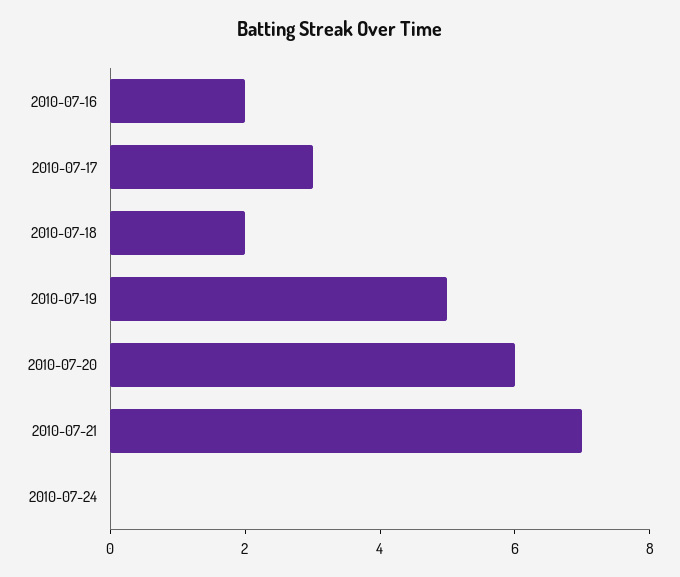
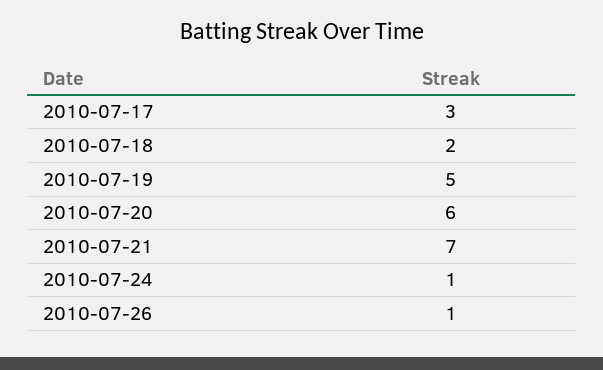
2010-07-16: 2 -> none
2010-07-24: 0 -> 1
2010-07-26: none -> 1

